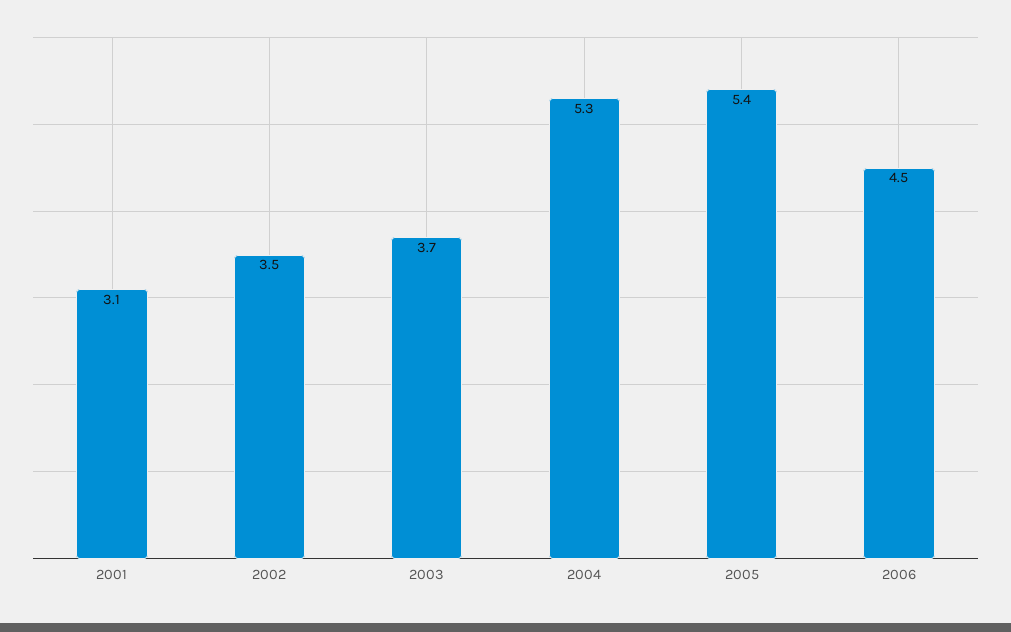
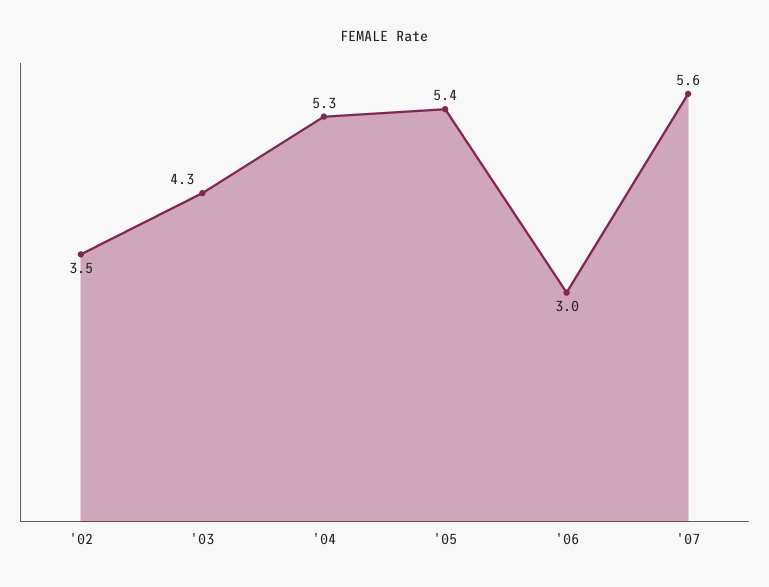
2001: 3.1 -> none
2003: 3.7 -> 4.3
2006: 4.5 -> 3
'07: none -> 5.6

